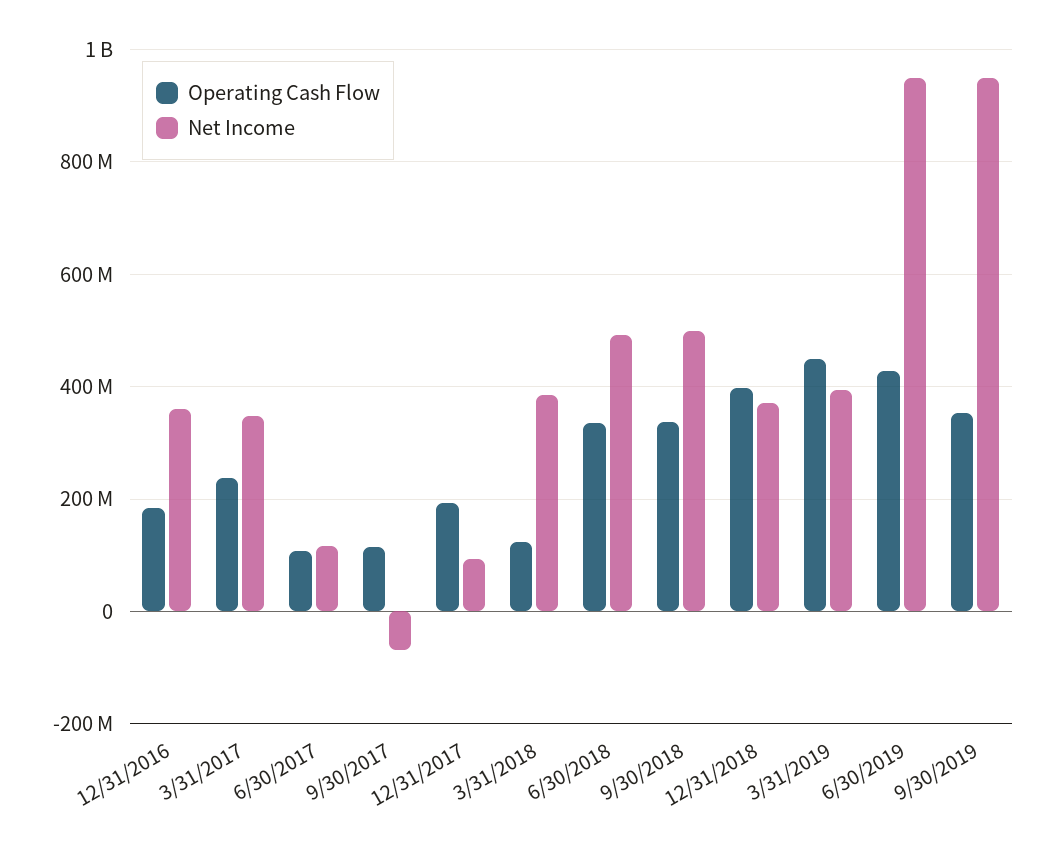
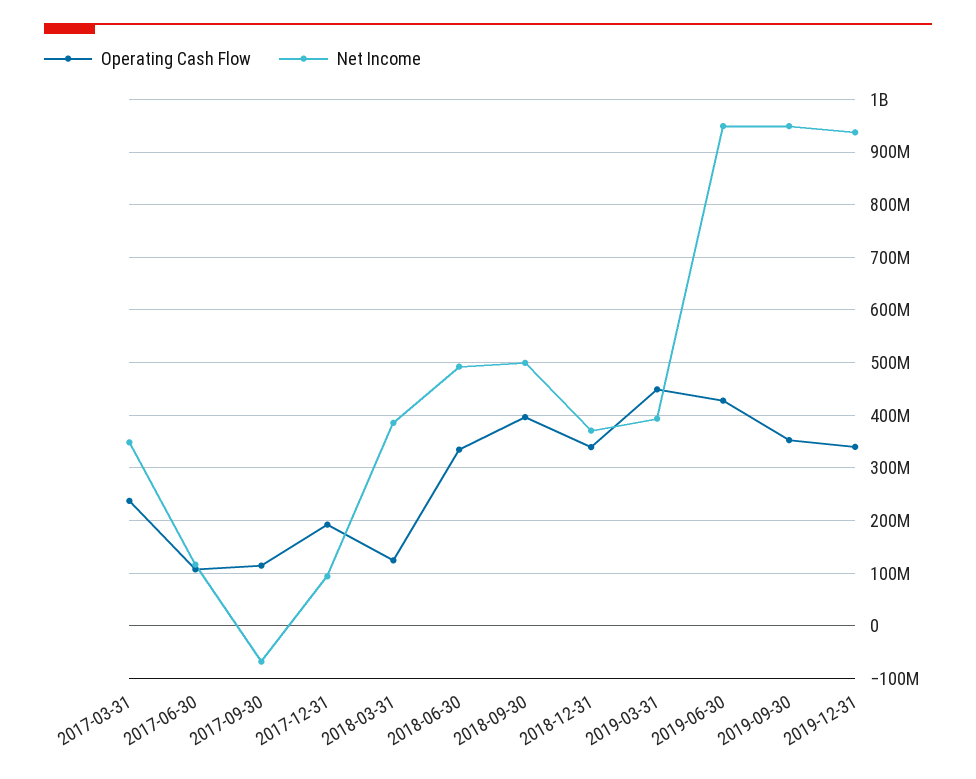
Operating Cash Flow, 12/31/2016: 180000000 -> none
Net Income, 12/31/2016: 360000000 -> none
Operating Cash Flow, 9/30/2018: 340000000 -> 400000000
Operating Cash Flow, 12/31/2018: 400000000 -> 340000000
Operating Cash Flow, 2019-12-31: none -> 340000000
Net Income, 2019-12-31: none -> 940000000

